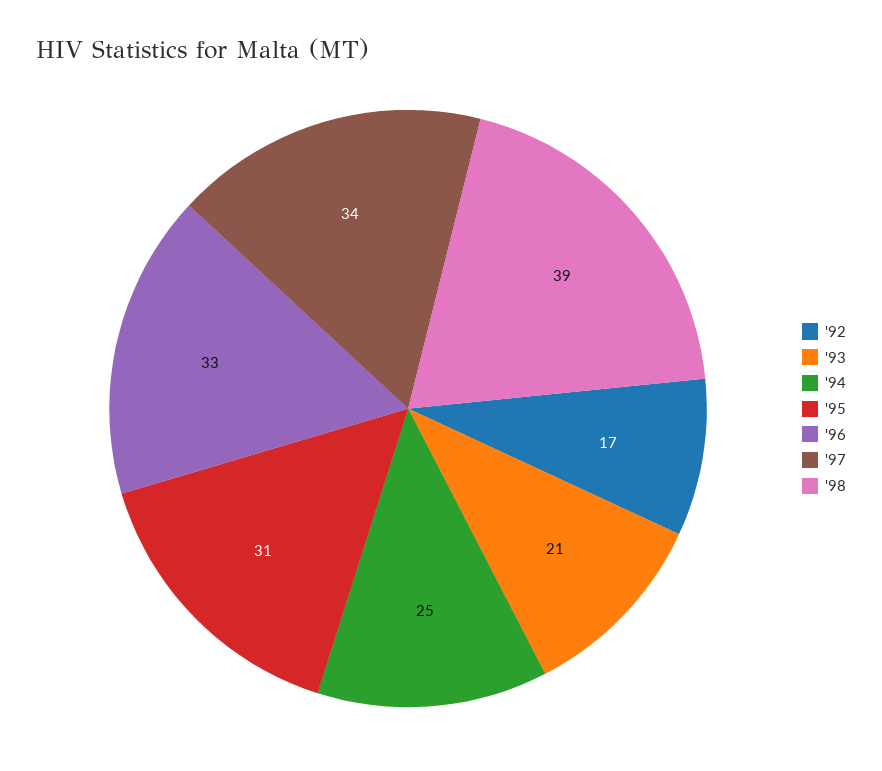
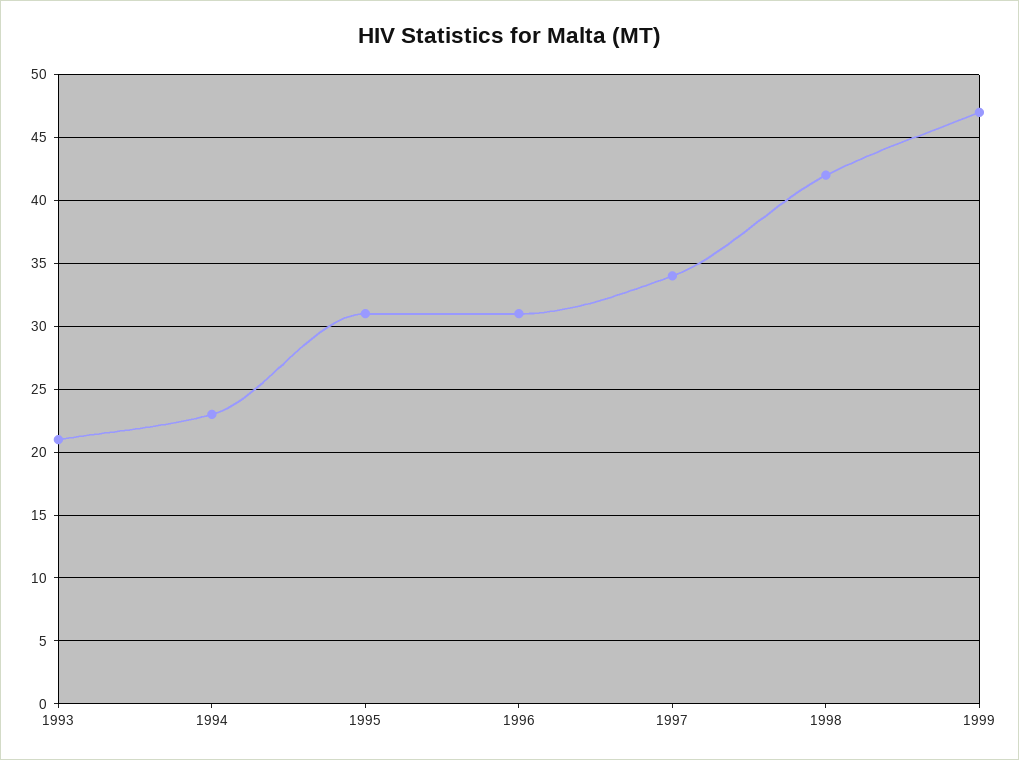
'92: 17 -> none
'94: 25 -> 23
'96: 33 -> 31
'98: 39 -> 42
1999: none -> 47

